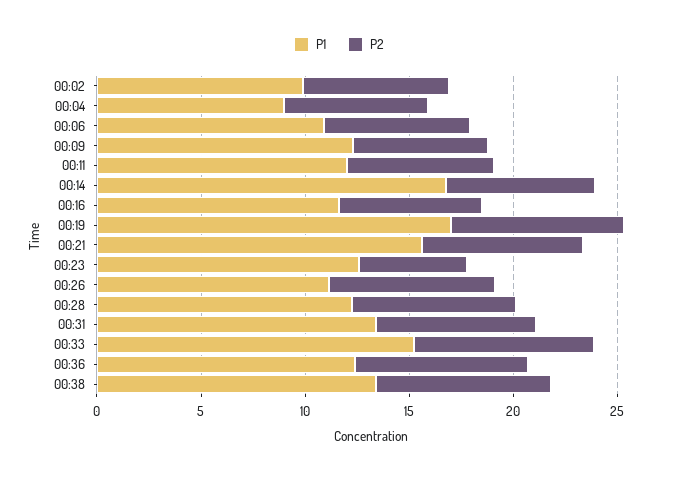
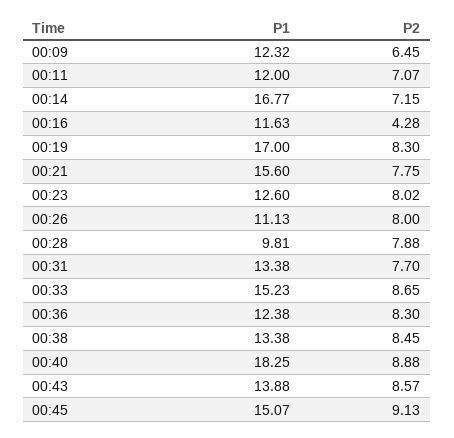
P1, 00:02: 10 -> none
P2, 00:02: 7 -> none
P1, 00:04: 9 -> none
P2, 00:04: 7 -> none
P1, 00:06: 11 -> none
P2, 00:06: 7 -> none
P2, 00:16: 7 -> 4.28
P2, 00:23: 5 -> 8.02
P1, 00:28: 12 -> 9.81
P1, 00:40: none -> 18.25
P2, 00:40: none -> 8.88
P1, 00:43: none -> 13.88
P2, 00:43: none -> 8.57
P1, 00:45: none -> 15.07
P2, 00:45: none -> 9.13

